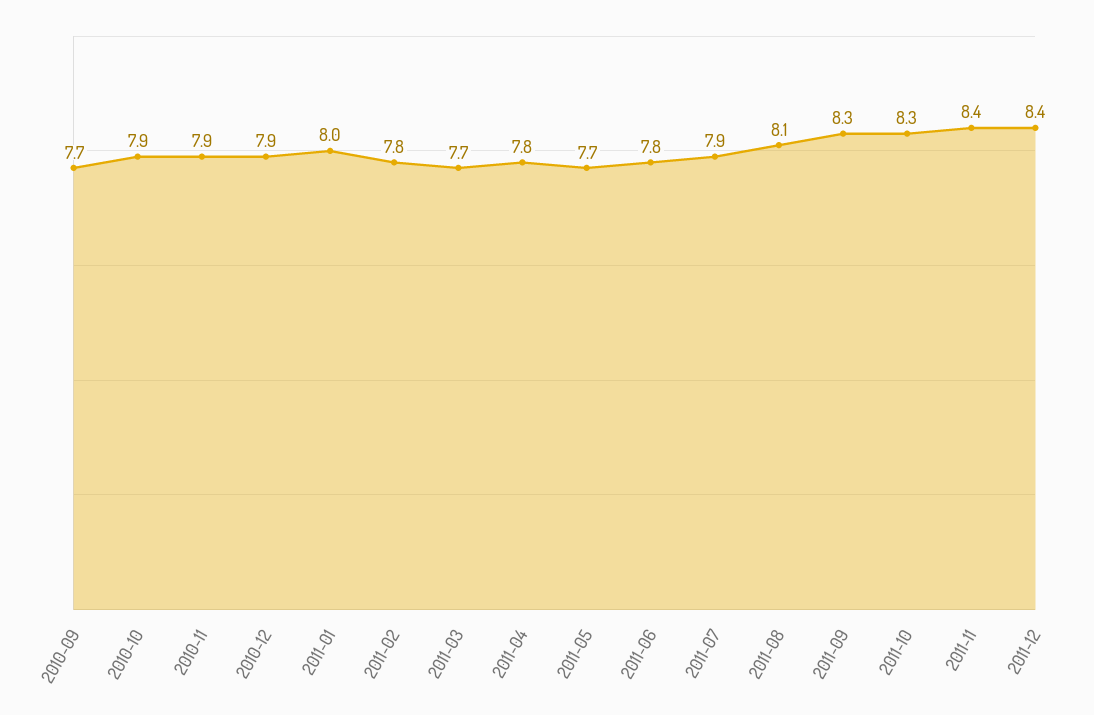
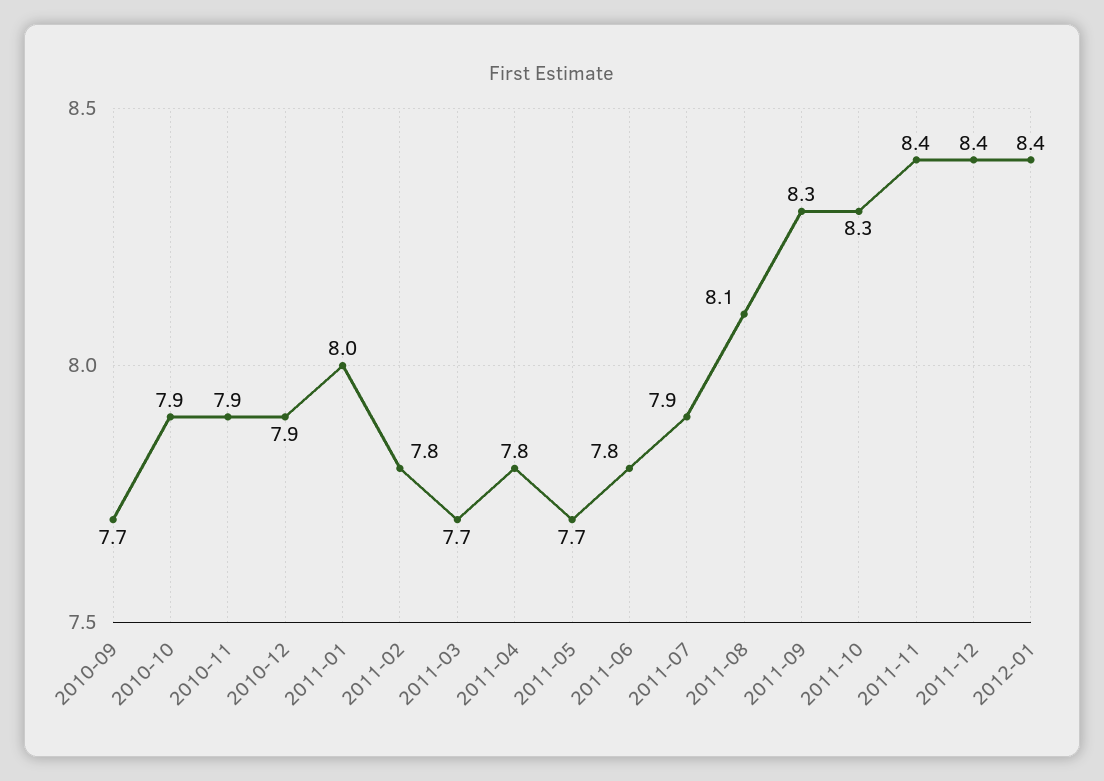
2012-01: none -> 8.4

